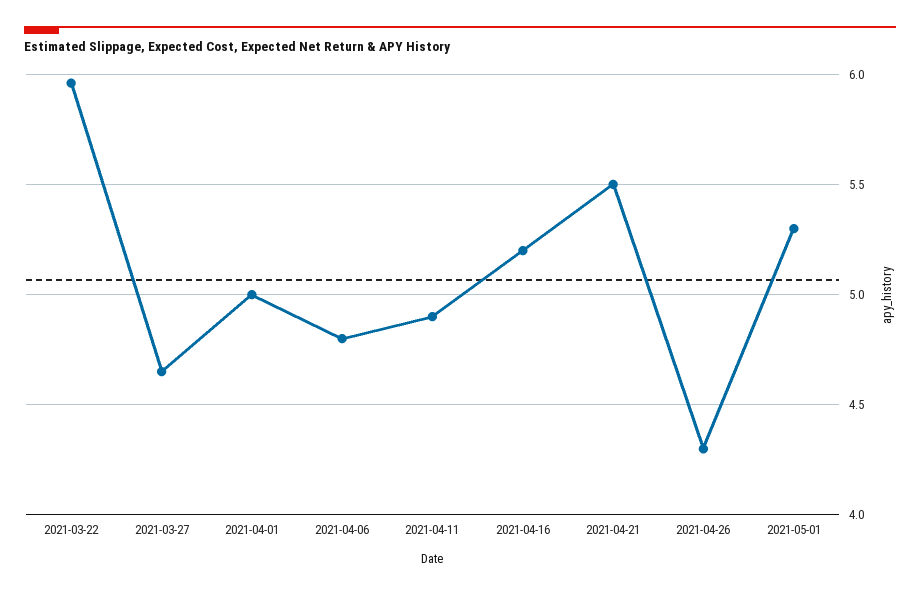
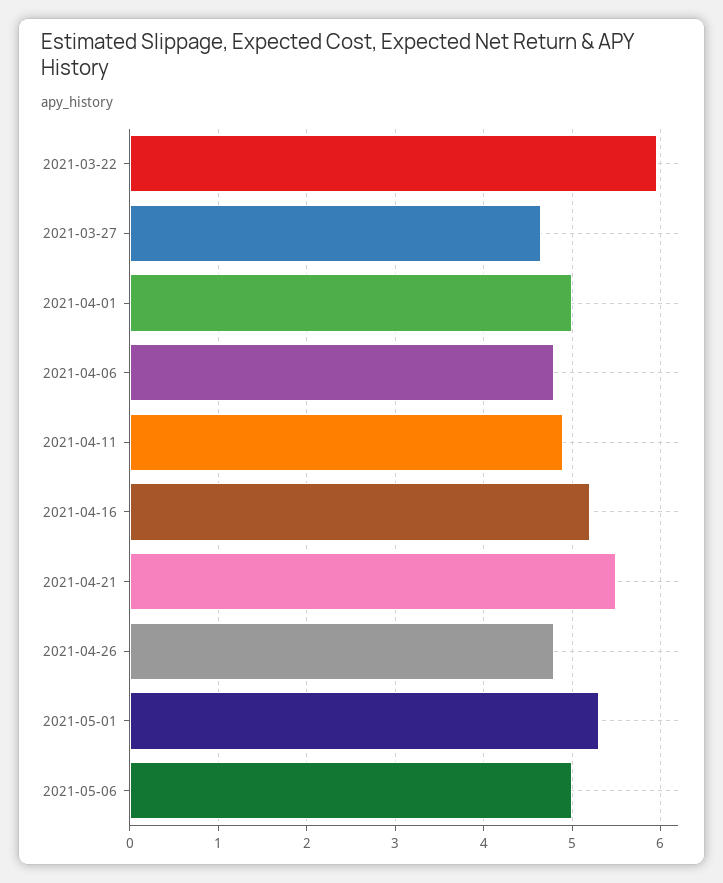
2021-04-26: 4.3 -> 4.8
2021-05-06: none -> 5

